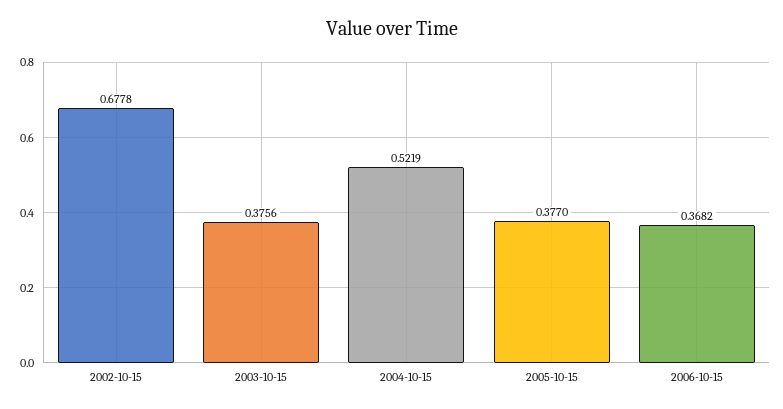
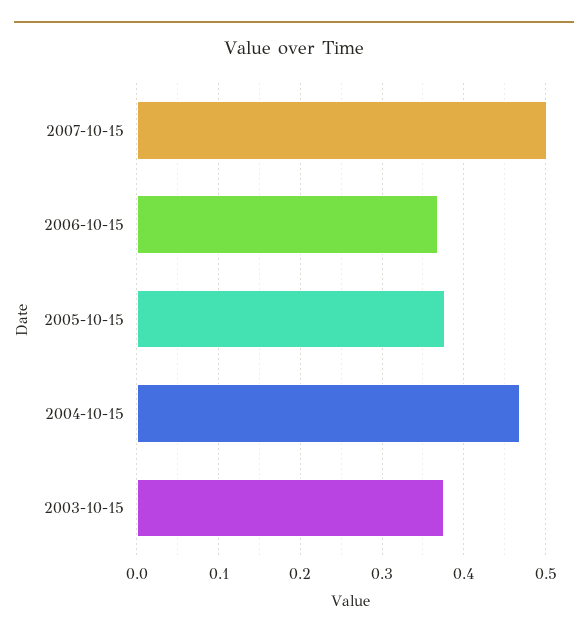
2002-10-15: 0.6778 -> none
2004-10-15: 0.5219 -> 0.47
2007-10-15: none -> 0.5

